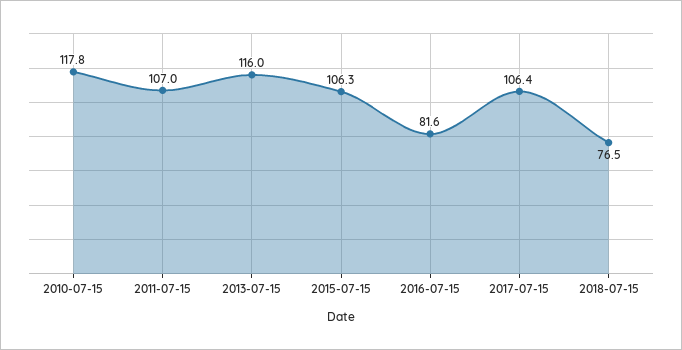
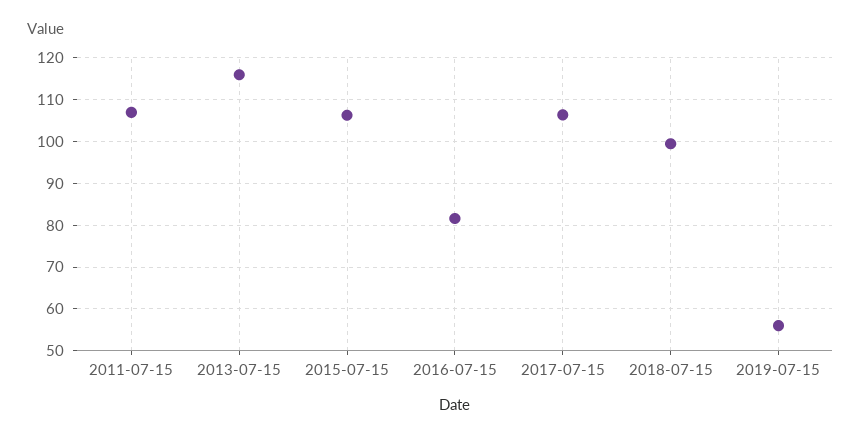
2010-07-15: 117.8 -> none
2018-07-15: 76.5 -> 100
2019-07-15: none -> 56

